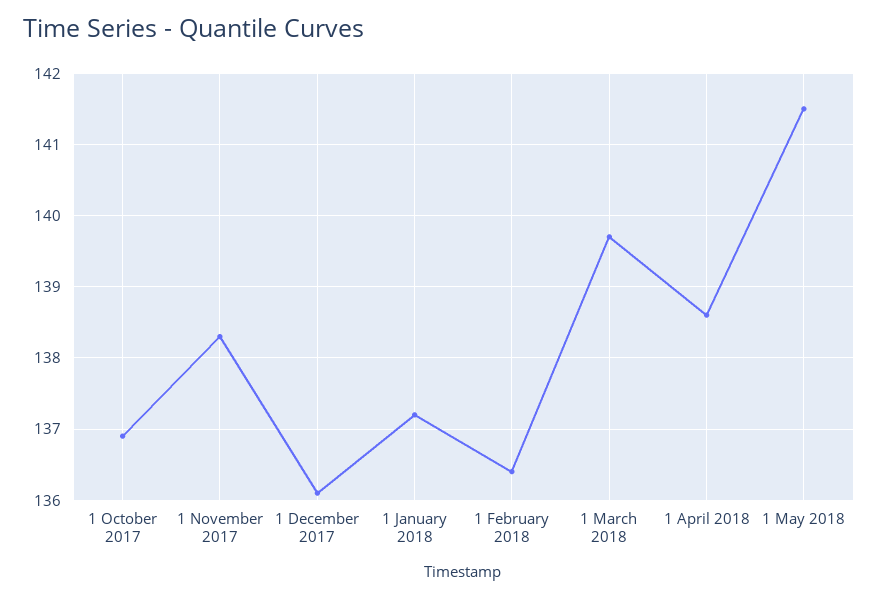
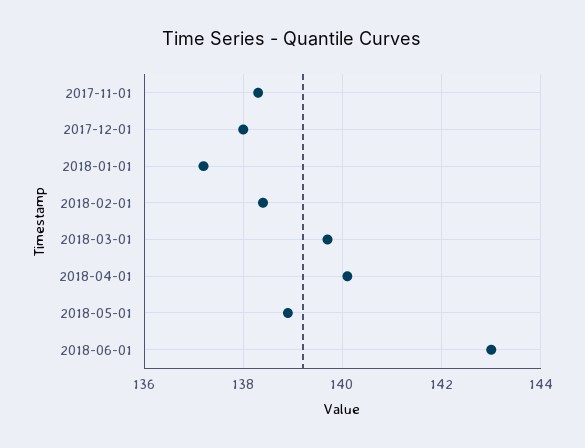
1 October 2017: 136.9 -> none
1 December 2017: 136.1 -> 138
1 February 2018: 136.4 -> 138.5
1 April 2018: 138.6 -> 140
1 May 2018: 141.5 -> 139
2018-06-01: none -> 143

